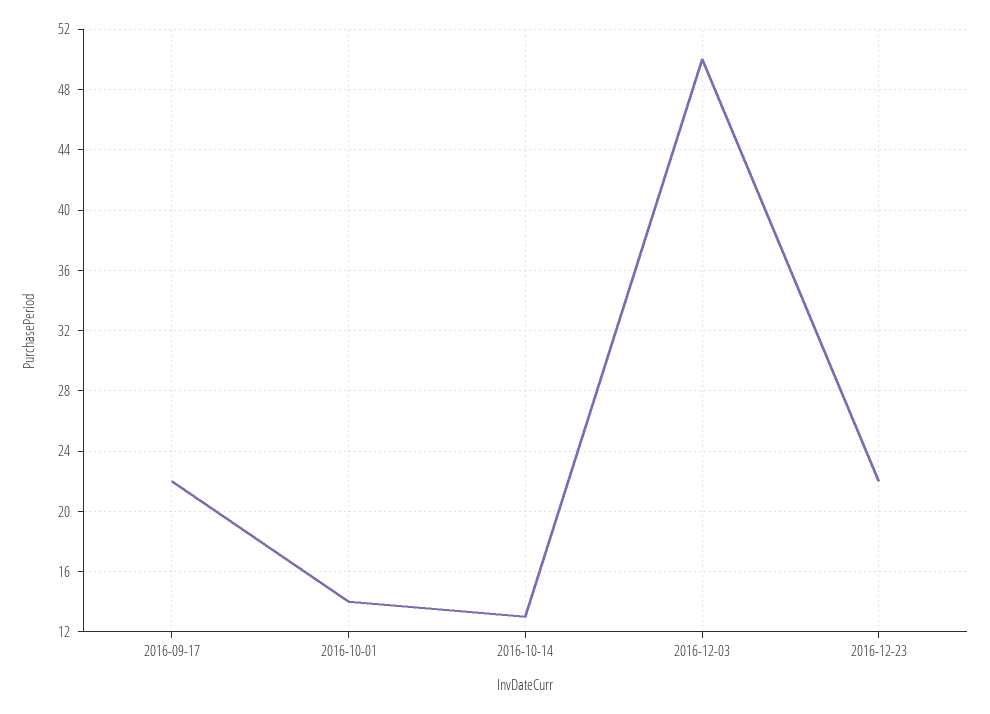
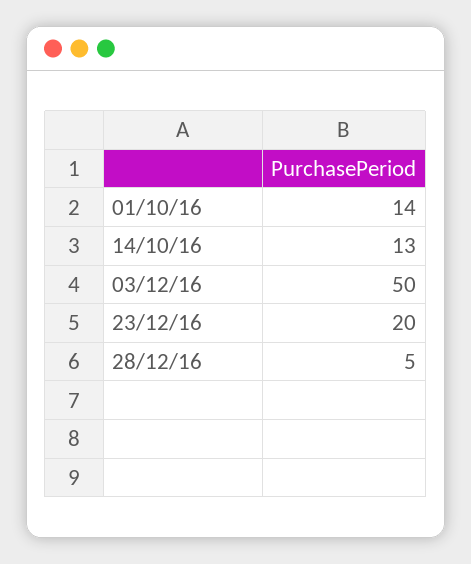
2016-09-17: 22 -> none
2016-12-23: 22 -> 20
28/12/16: none -> 5

